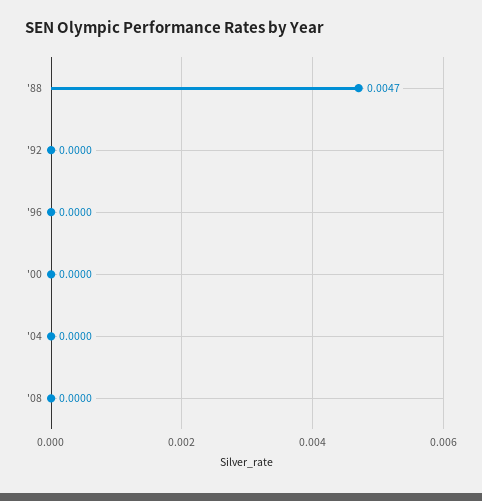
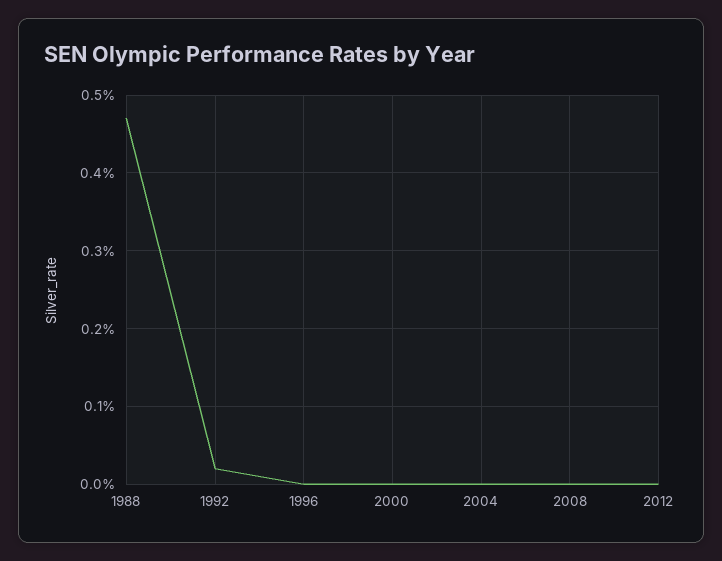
'92: 0 -> 0.0002
2012: none -> 0

